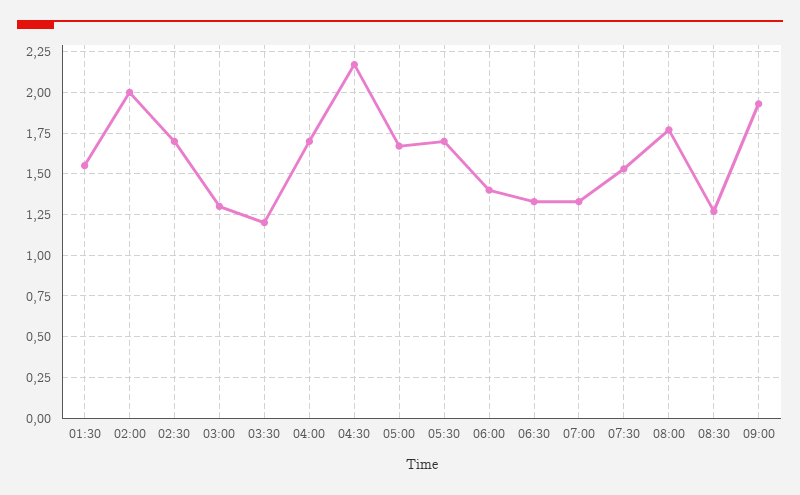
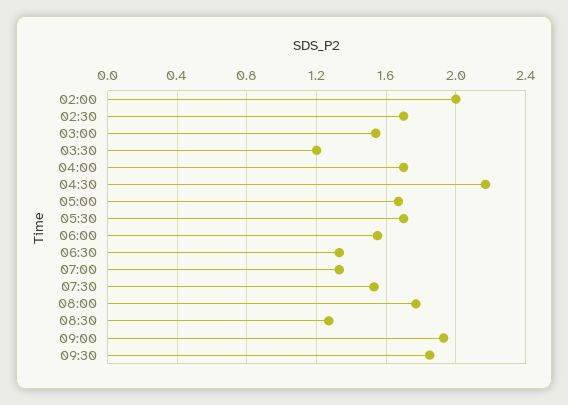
01:30: 1.55 -> none
03:00: 1.3 -> 1.55
06:00: 1.4 -> 1.55
09:30: none -> 1.85

